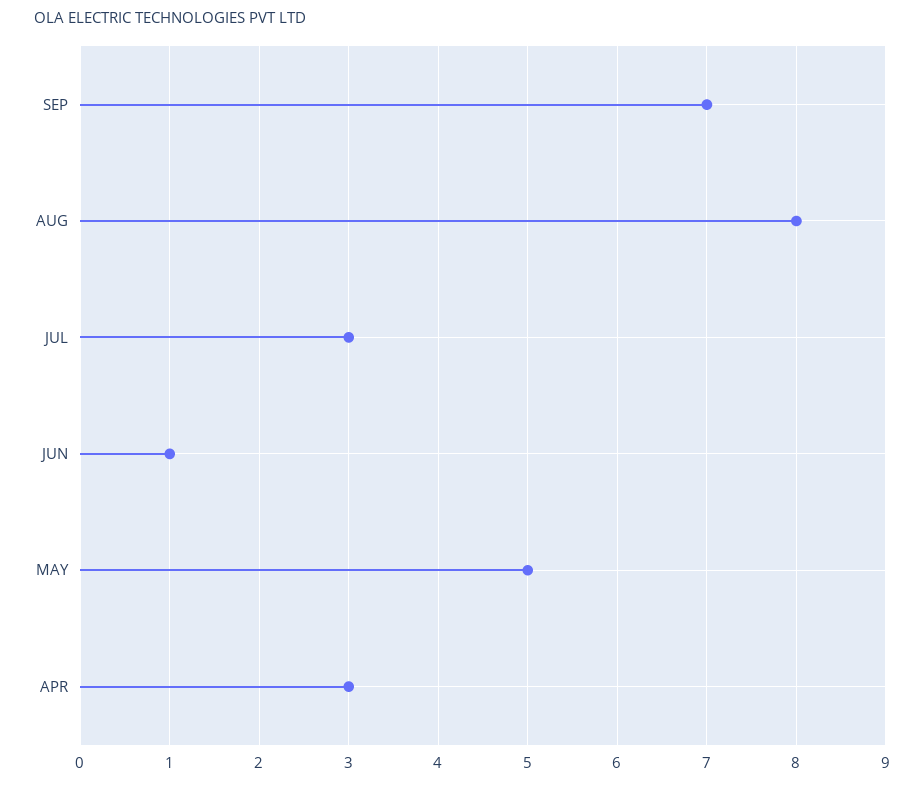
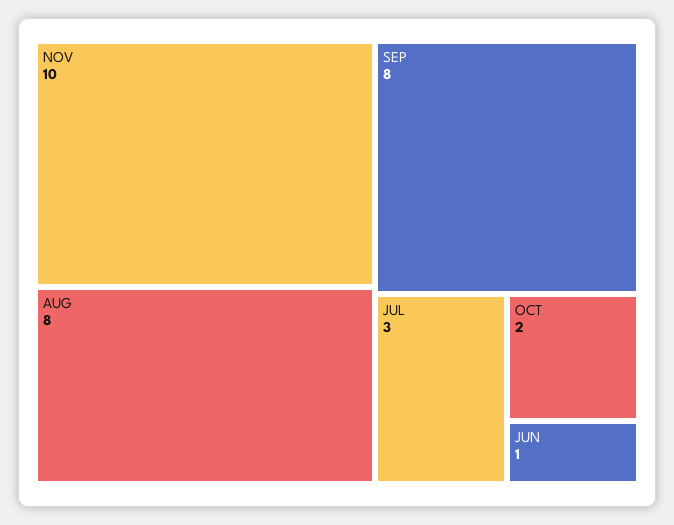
SEP: 7 -> 8
MAY: 5 -> none
APR: 3 -> none
NOV: none -> 10
OCT: none -> 2

